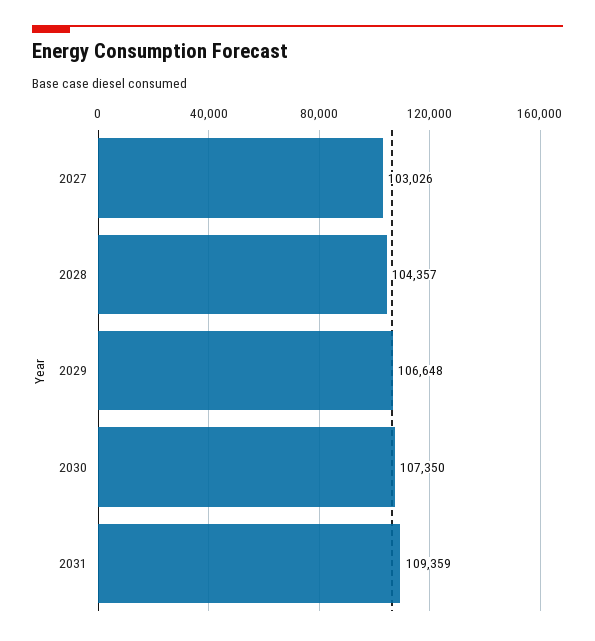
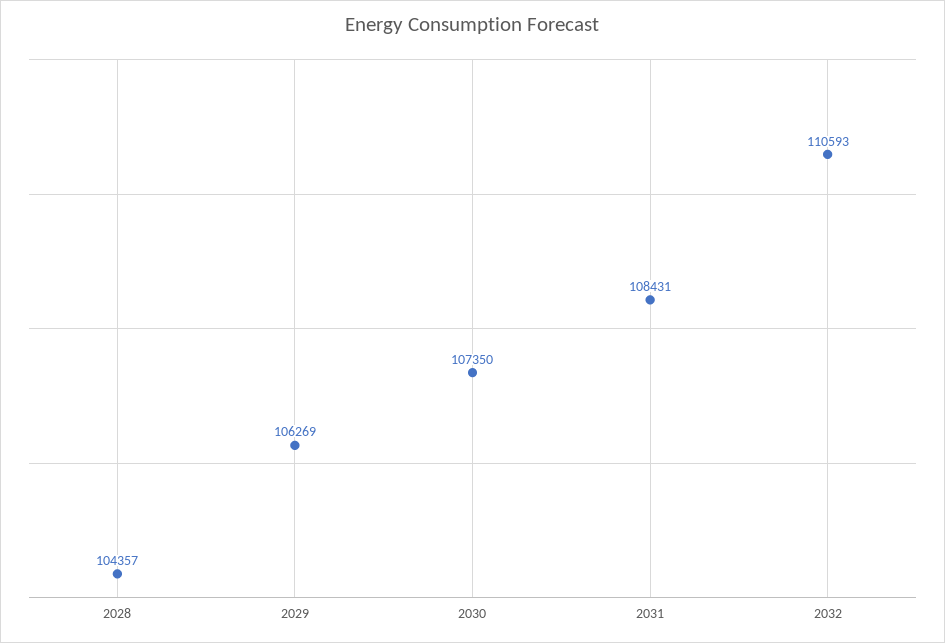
2027: 103026 -> none
2029: 106648 -> 106269
2031: 109359 -> 108431
2032: none -> 110593

